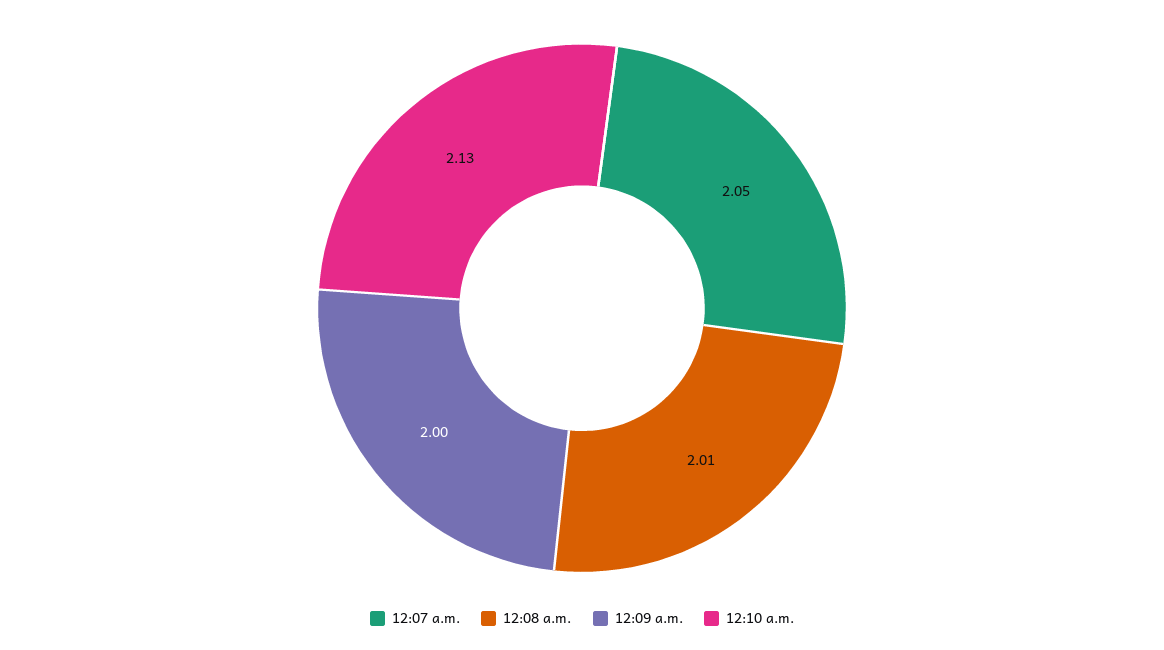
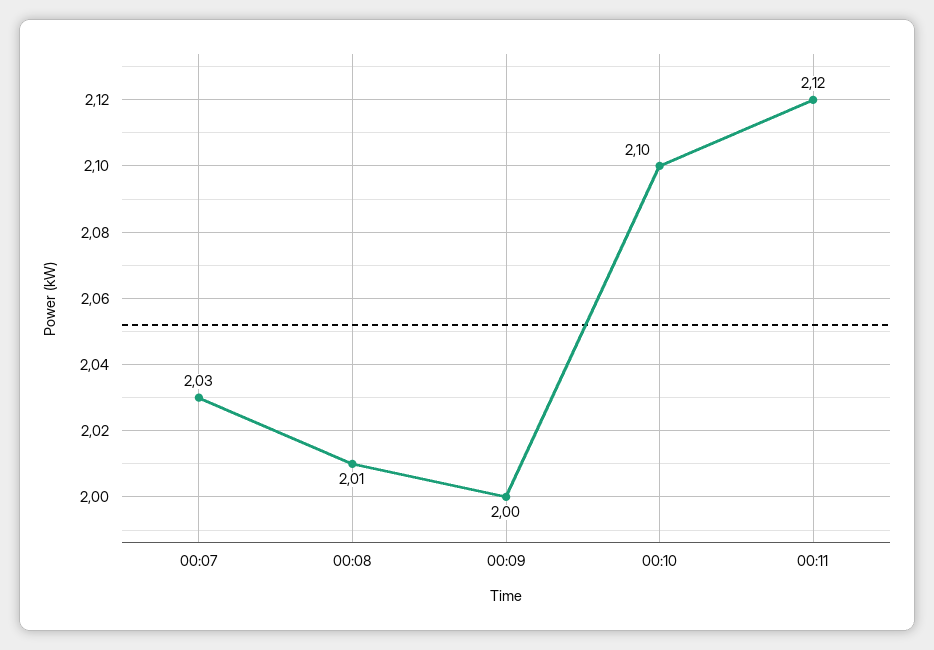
12:07 a.m.: 2.05 -> 2.03
12:10 a.m.: 2.13 -> 2.1
00:11: none -> 2.12

